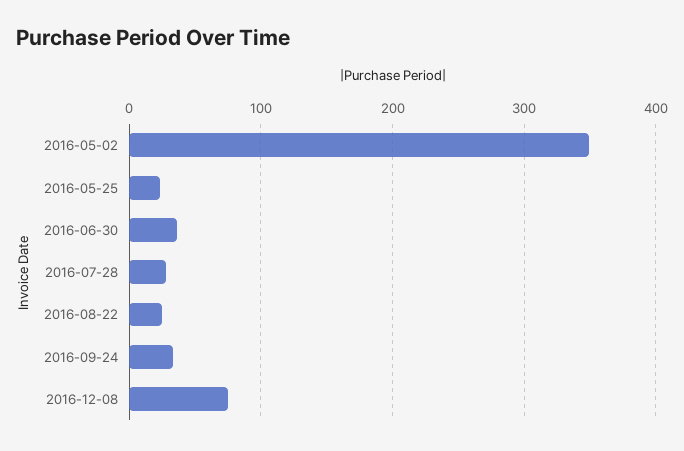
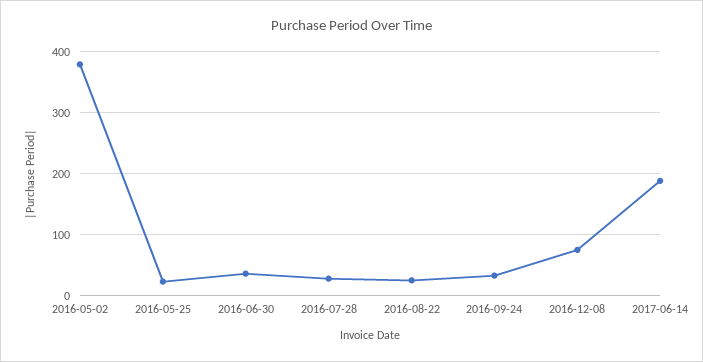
2016-05-02: 350 -> 380
2017-06-14: none -> 190

